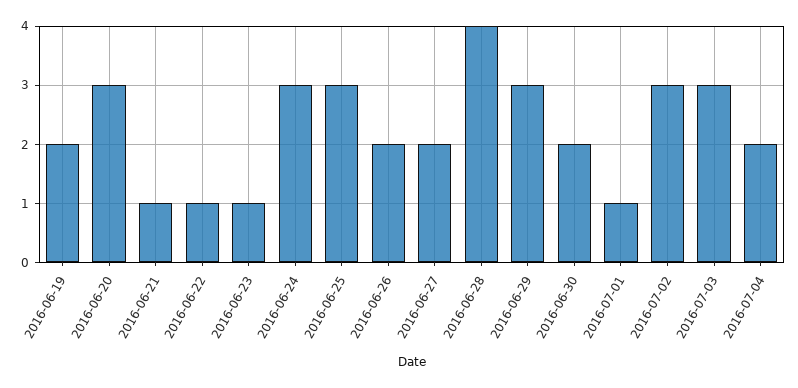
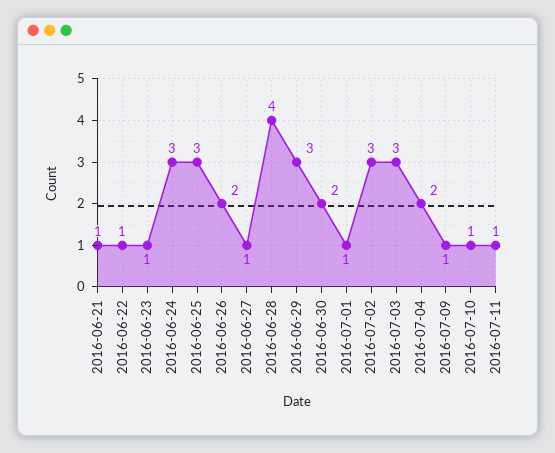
2016-06-19: 2 -> none
2016-06-20: 3 -> none
2016-06-27: 2 -> 1
2016-07-09: none -> 1
2016-07-10: none -> 1
2016-07-11: none -> 1

